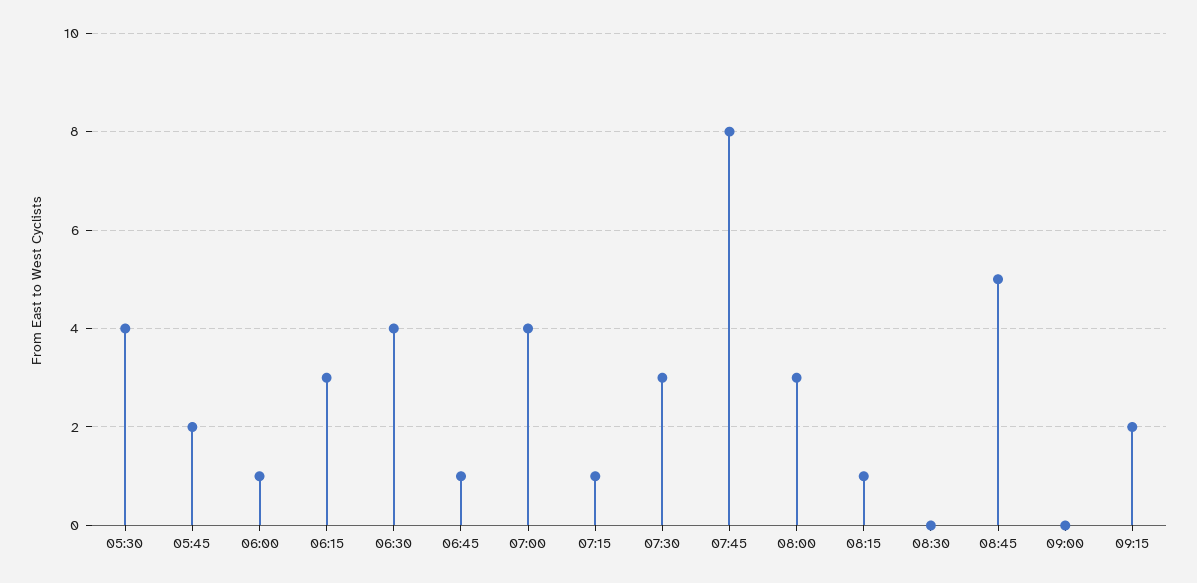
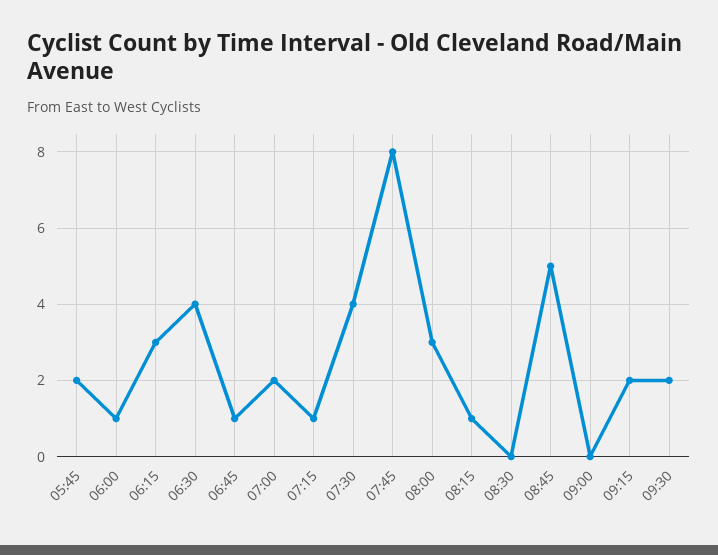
05:30: 4 -> none
07:00: 4 -> 2
07:30: 3 -> 4
09:30: none -> 2

